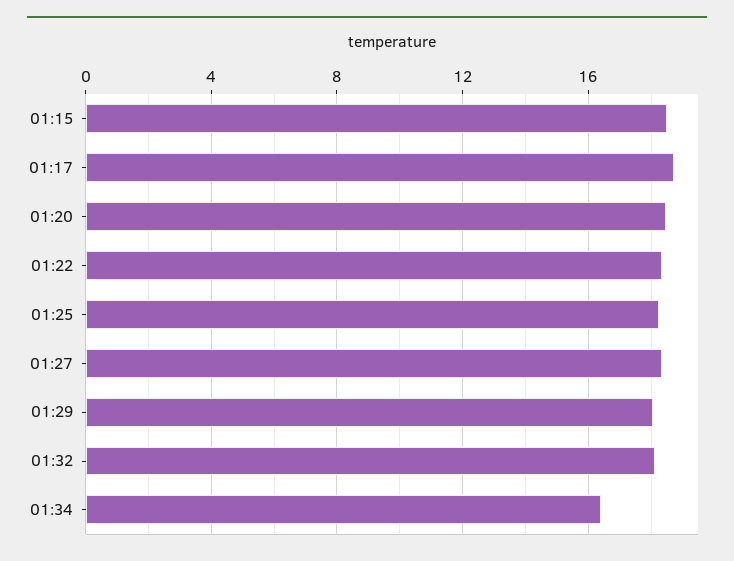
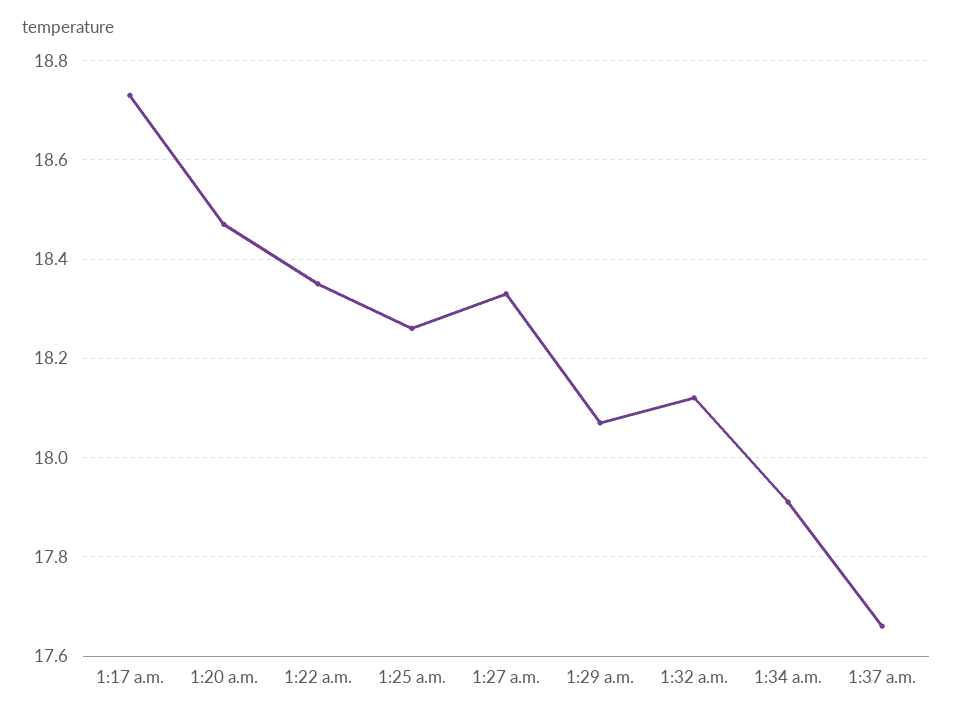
01:15: 18.5 -> none
01:34: 16.5 -> 17.9
1:37 a.m.: none -> 17.65

